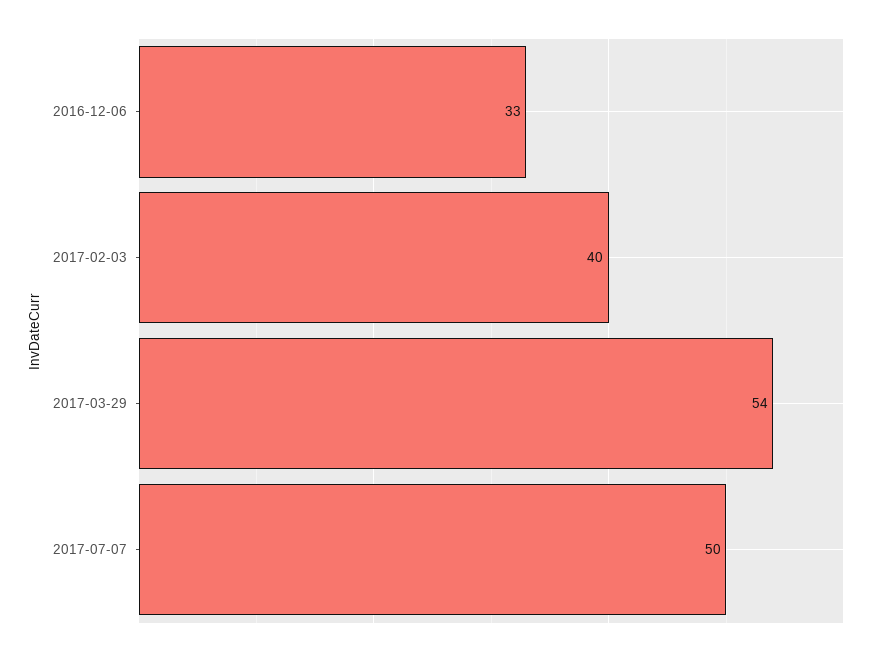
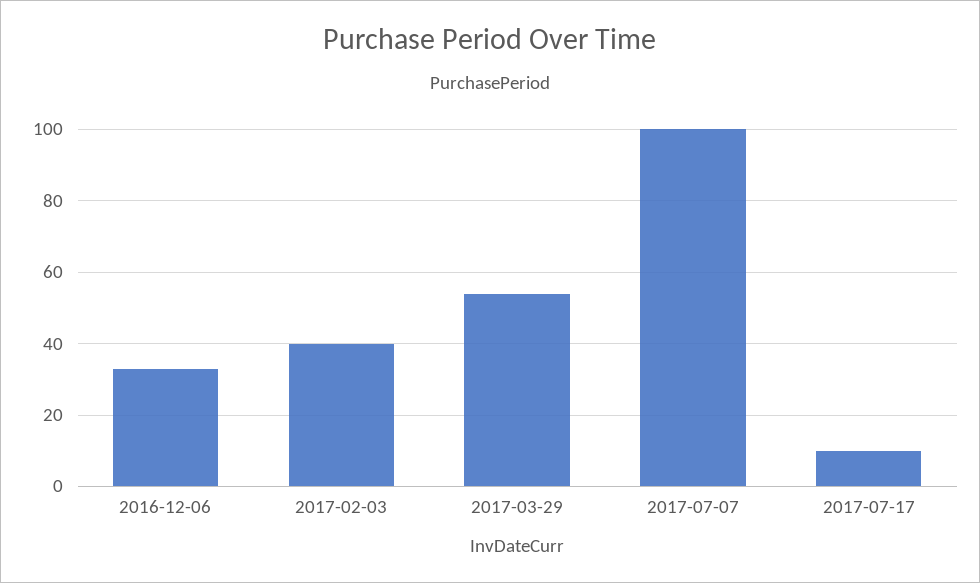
2017-07-07: 50 -> 100
2017-07-17: none -> 10

